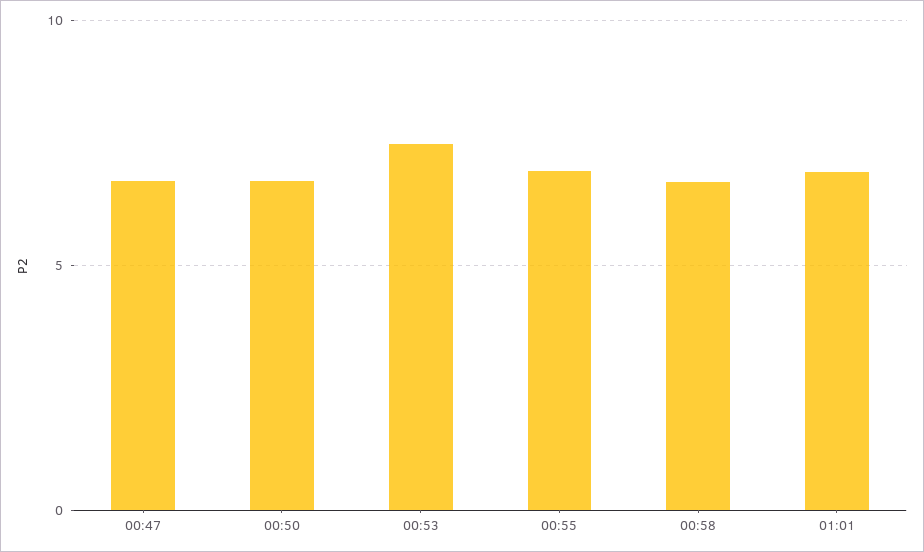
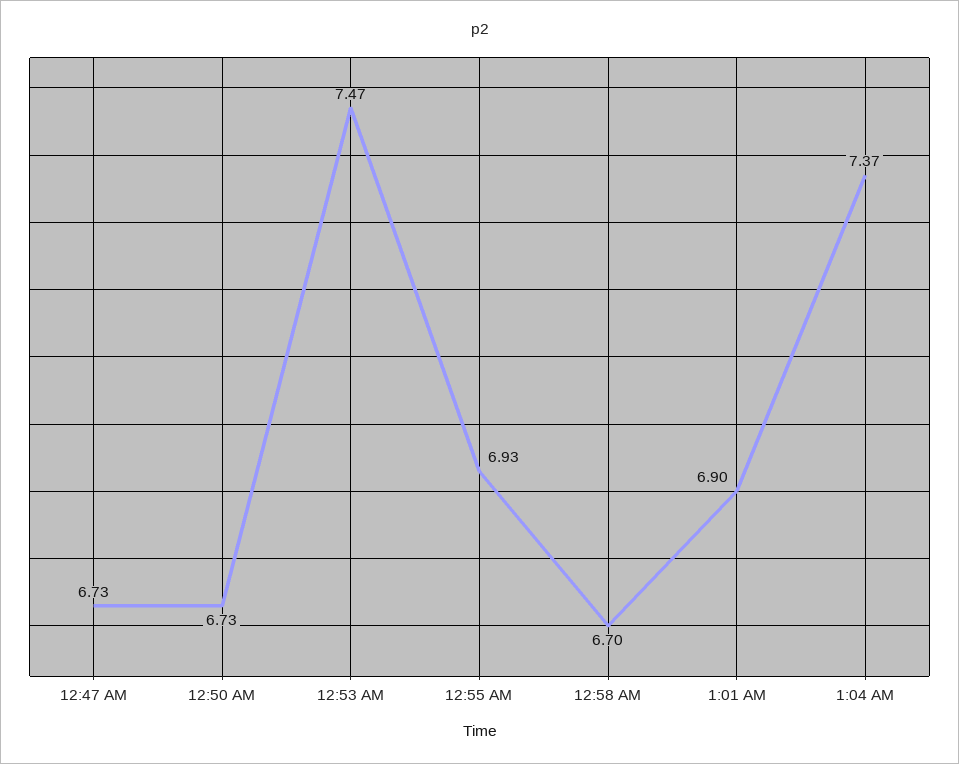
1:04 AM: none -> 7.37

